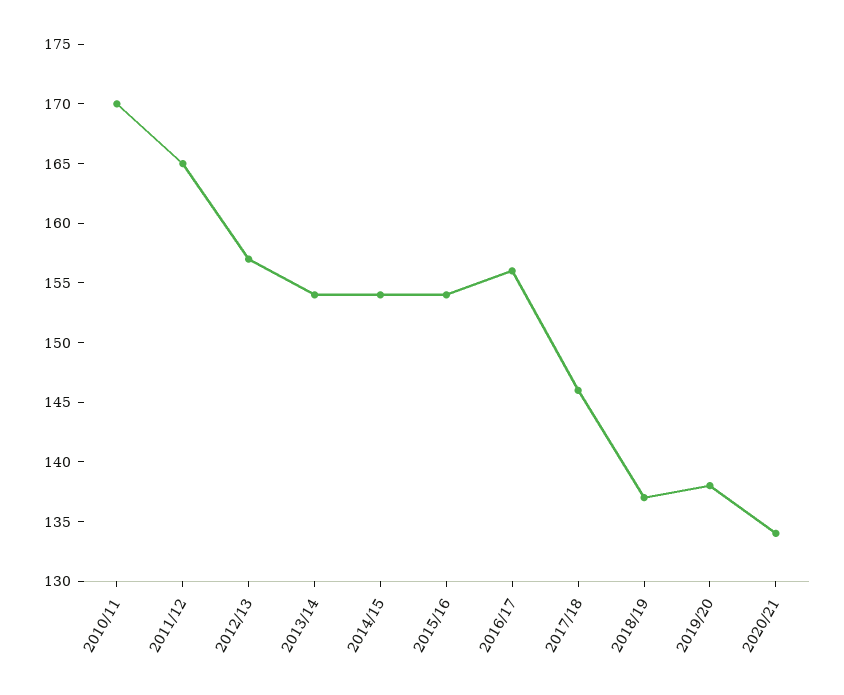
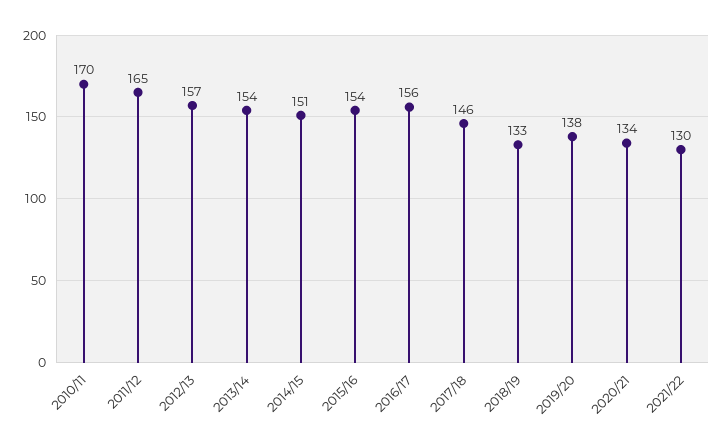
2014/15: 154 -> 151
2018/19: 137 -> 133
2021/22: none -> 130

